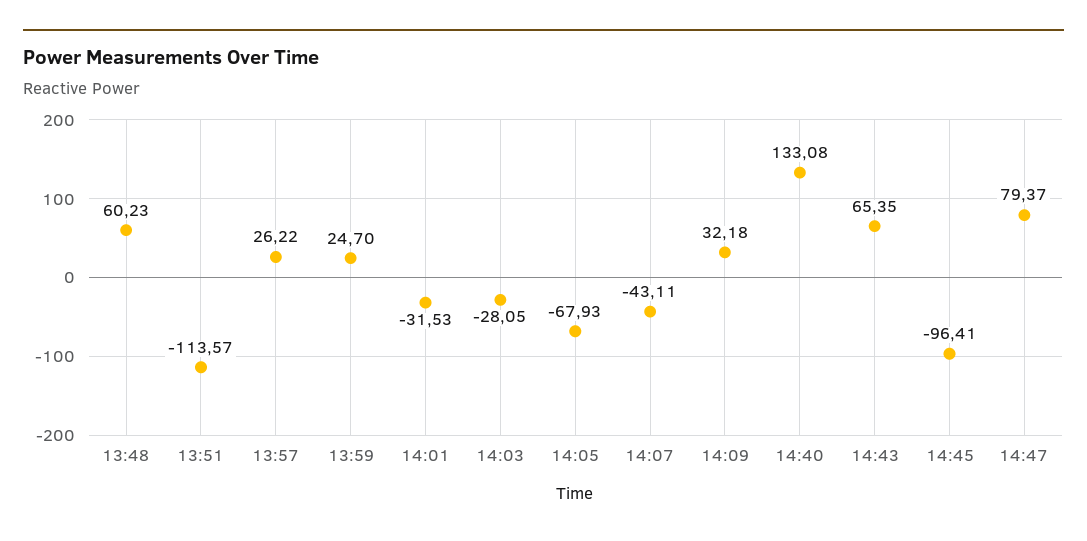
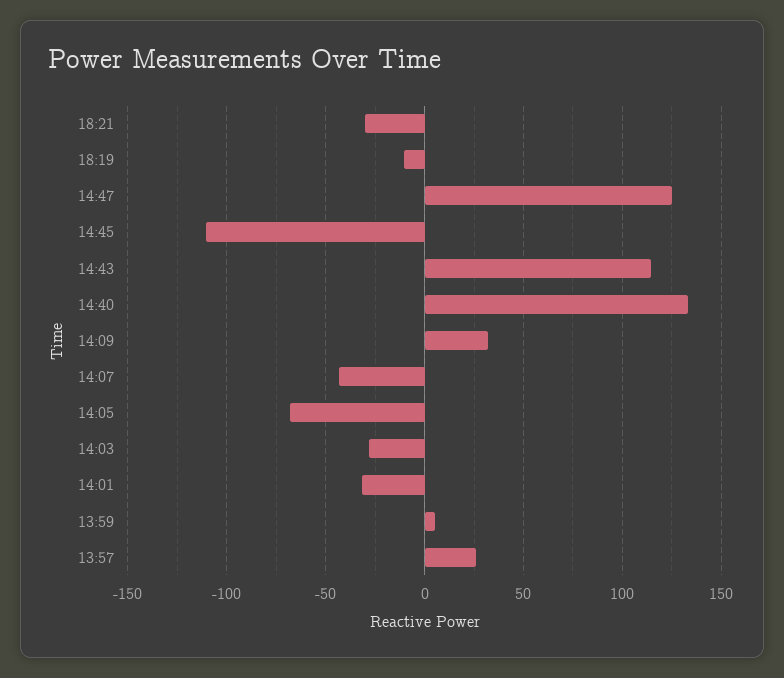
13:48: 60.23 -> none
13:51: -113.57 -> none
13:59: 24.7 -> 5
14:43: 65.35 -> 115
14:45: -96.41 -> -110
14:47: 79.37 -> 125
18:21: none -> -30
18:19: none -> -10

